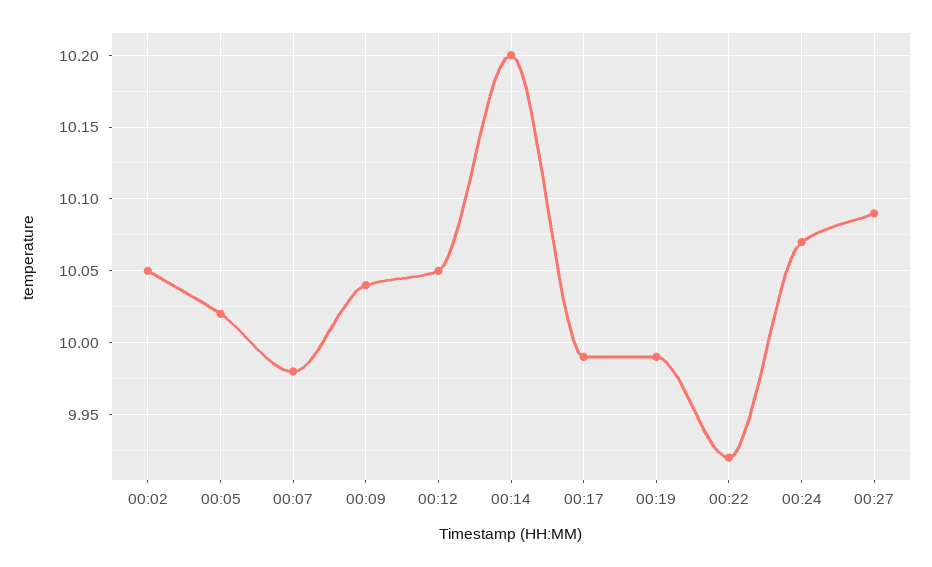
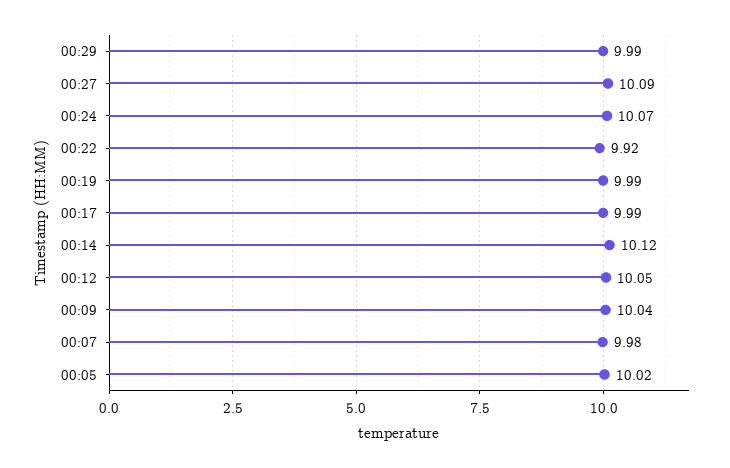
00:02: 10.05 -> none
00:14: 10.2 -> 10.12
00:29: none -> 9.99

